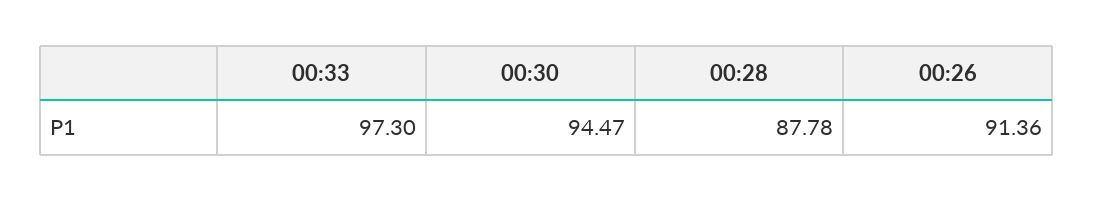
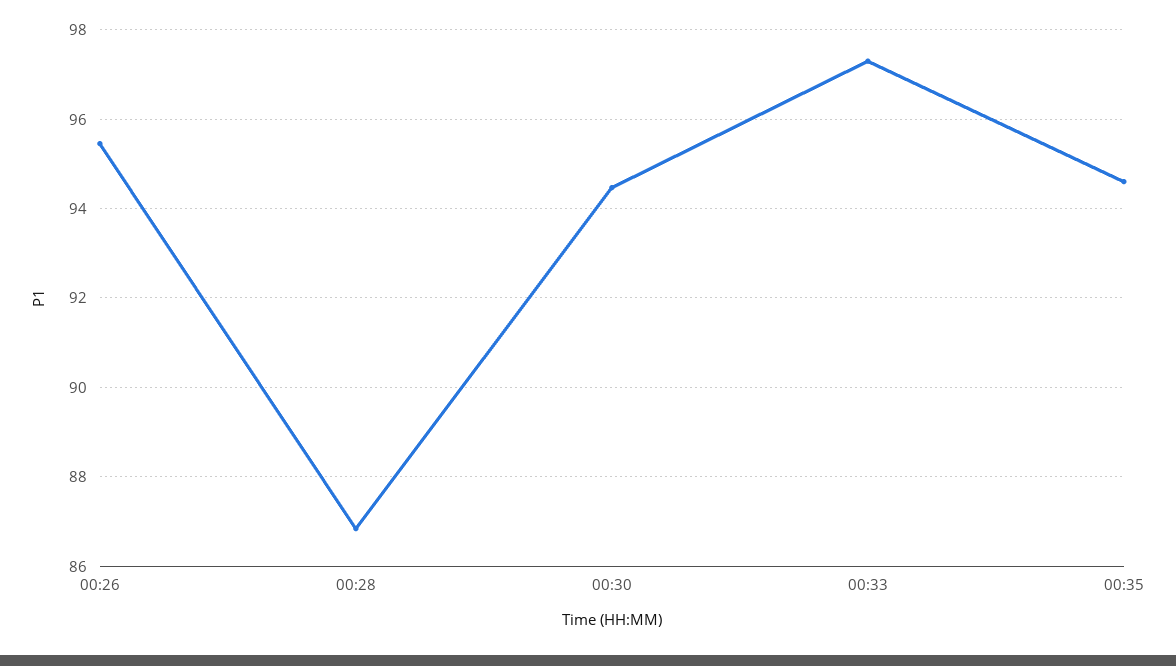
00:28: 87.78 -> 86.8
00:26: 91.36 -> 95.4
00:35: none -> 94.6

